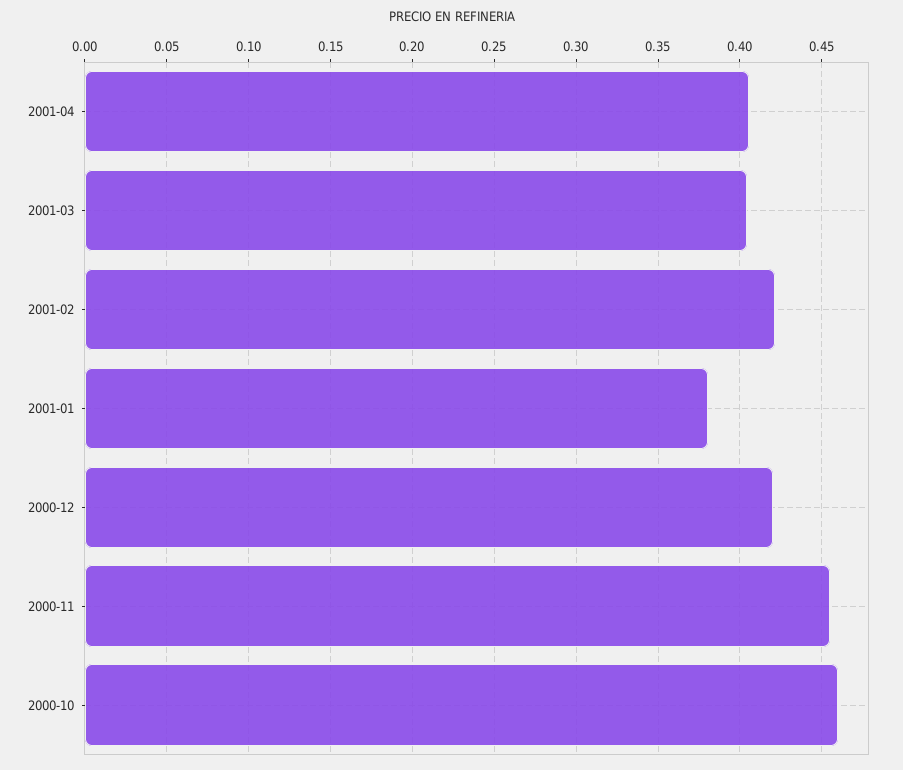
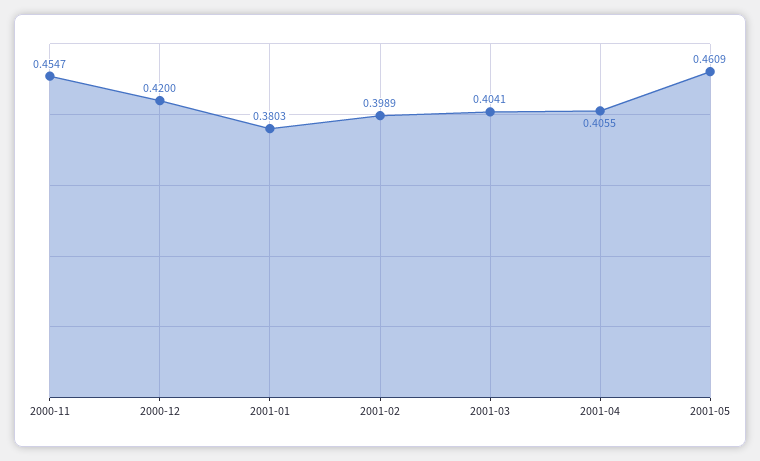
2001-02: 0.42 -> 0.3989
2000-10: 0.46 -> none
2001-05: none -> 0.4609

